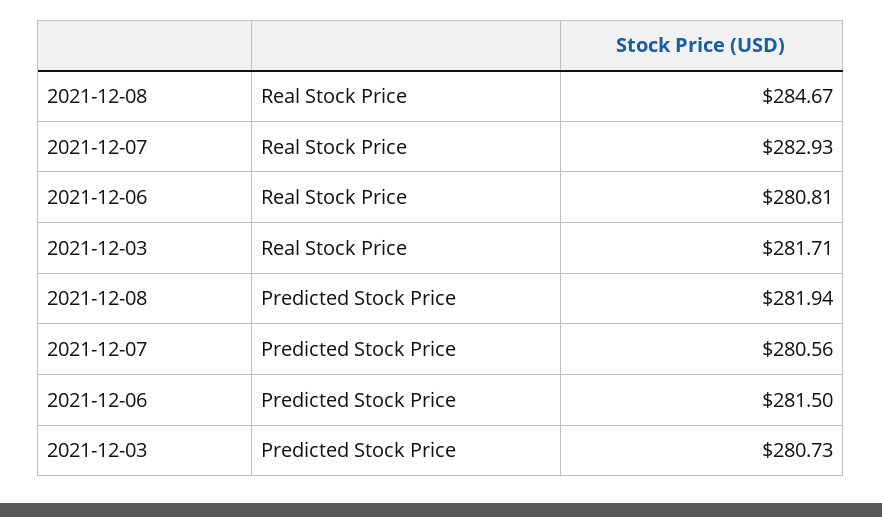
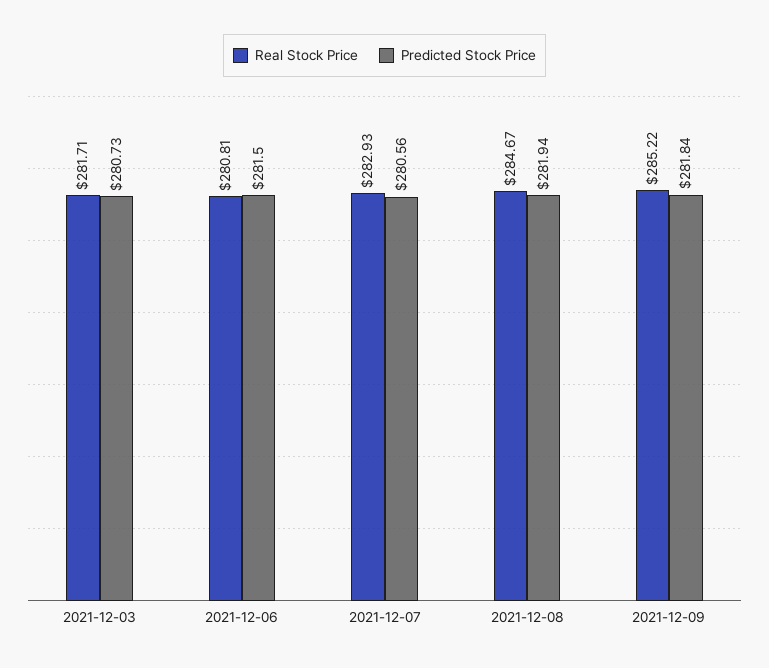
Real Stock Price, 2021-12-09: none -> 285.22
Predicted Stock Price, 2021-12-09: none -> 281.84

